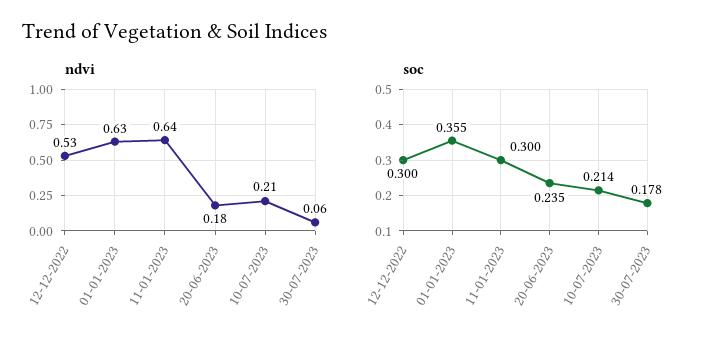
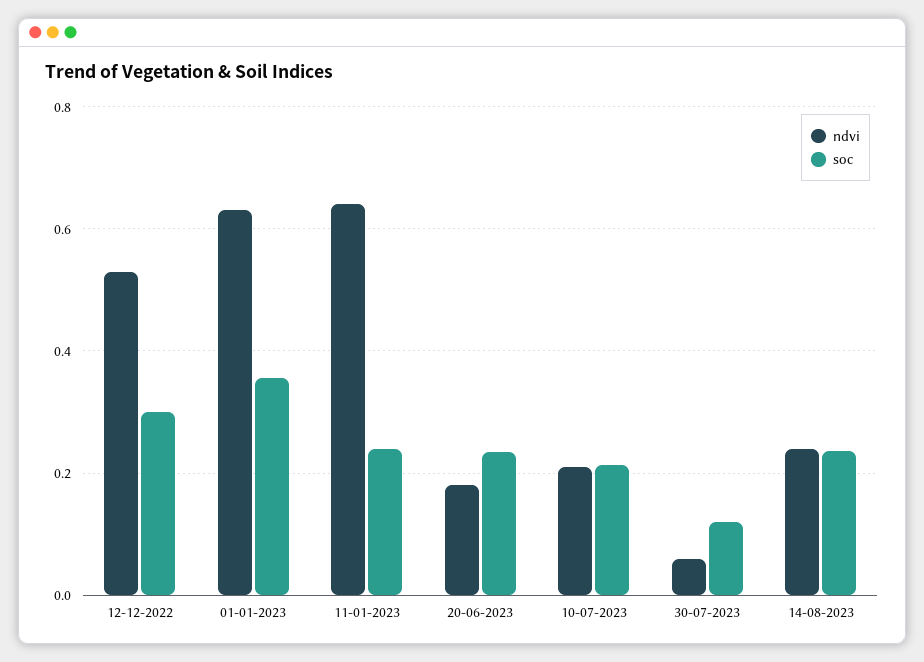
soc, 11-01-2023: 0.3 -> 0.24
soc, 30-07-2023: 0.178 -> 0.12
ndvi, 14-08-2023: none -> 0.24
soc, 14-08-2023: none -> 0.24

